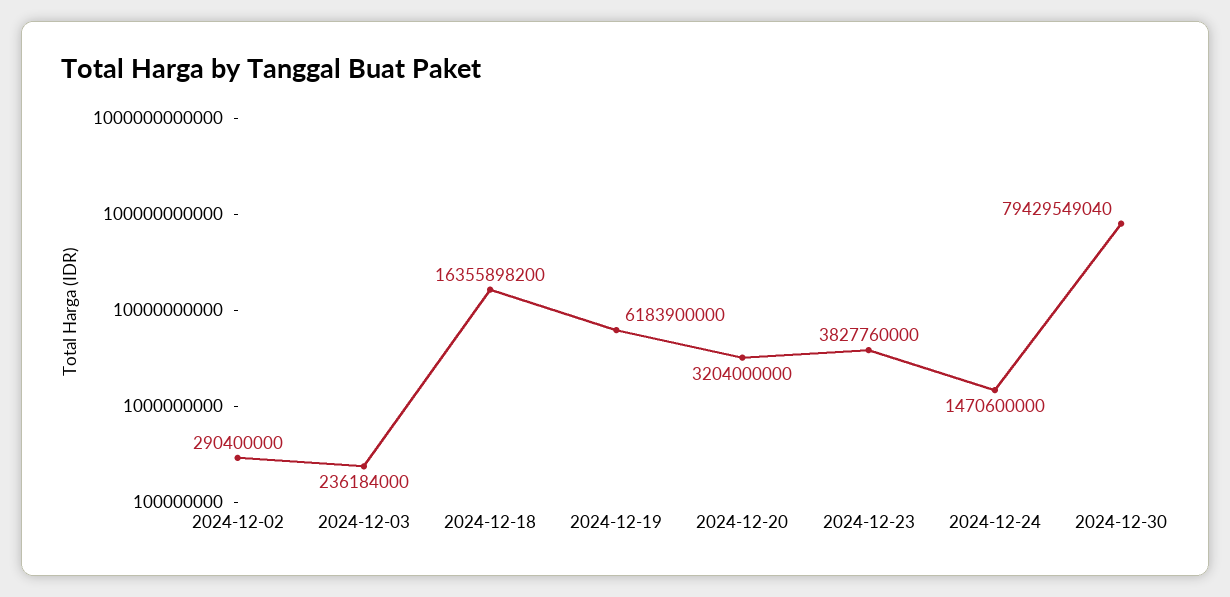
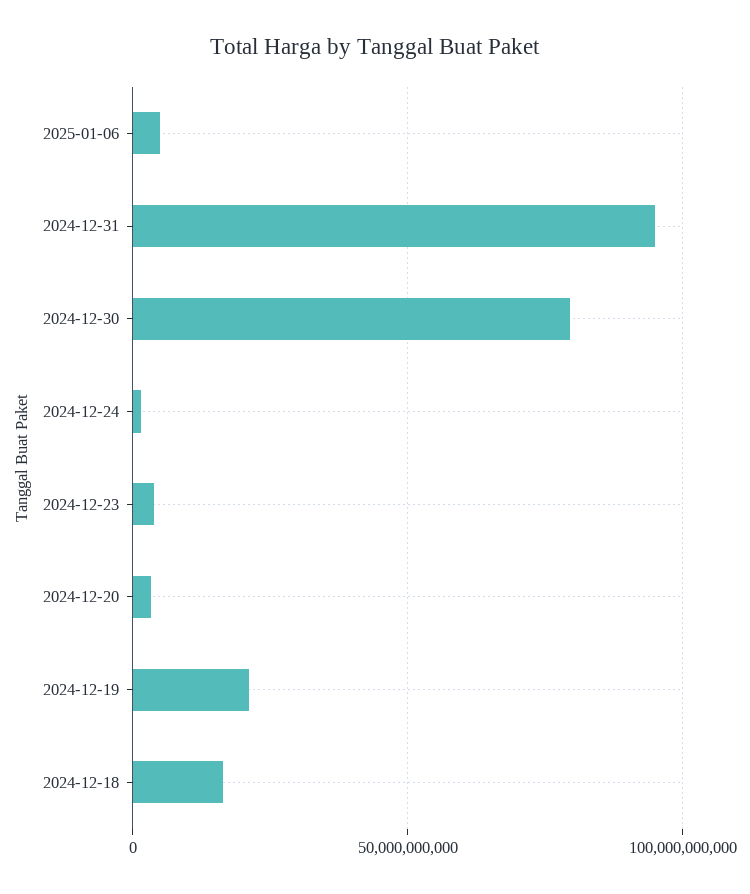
2024-12-02: 290400000 -> none
2024-12-03: 236184000 -> none
2024-12-19: 6183900000 -> 20000000000
2025-01-06: none -> 5000000000
2024-12-31: none -> 95000000000

